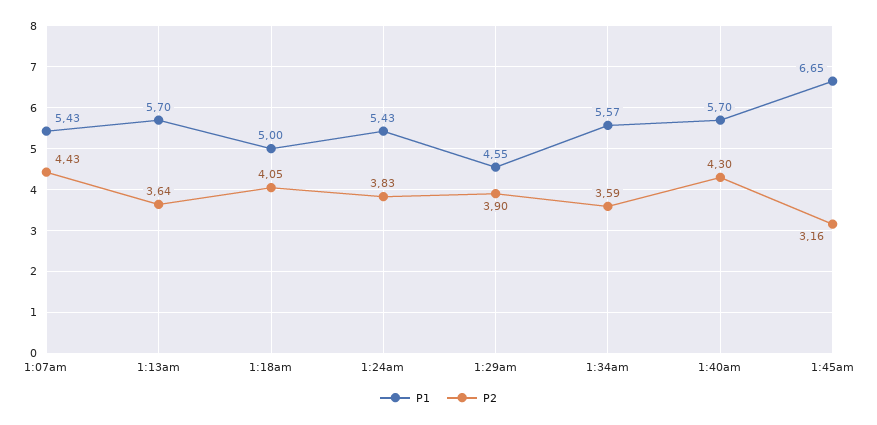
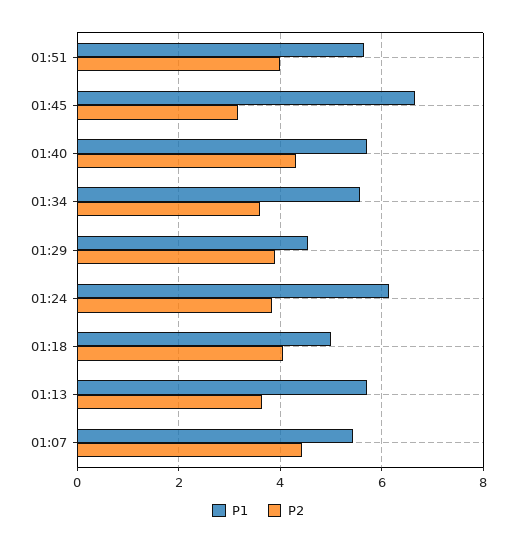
P1, 1:24am: 5.43 -> 6.2
P1, 01:51: none -> 5.6
P2, 01:51: none -> 4

